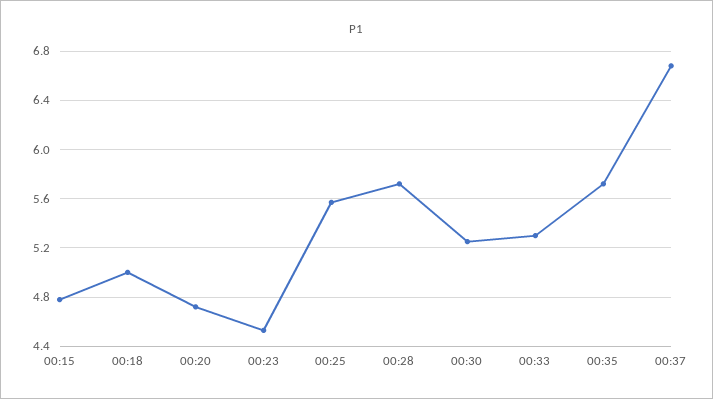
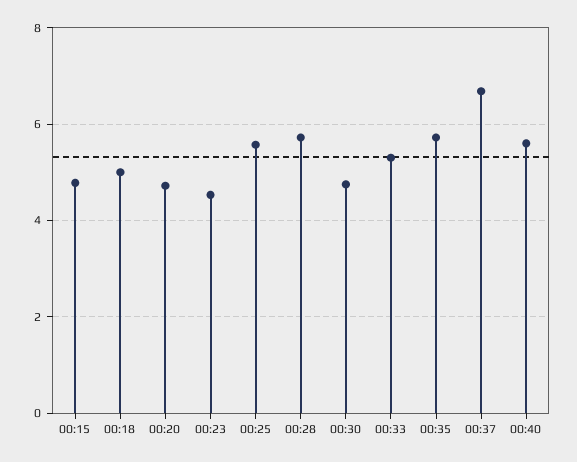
00:30: 5.25 -> 4.8
00:40: none -> 5.6

